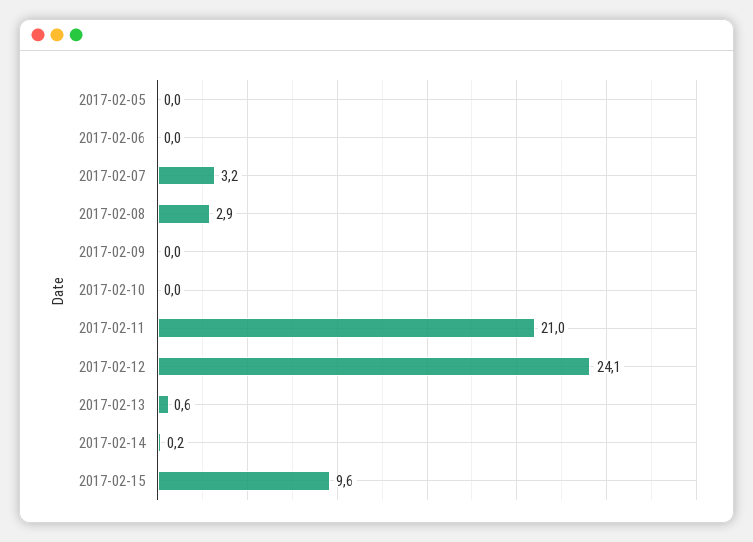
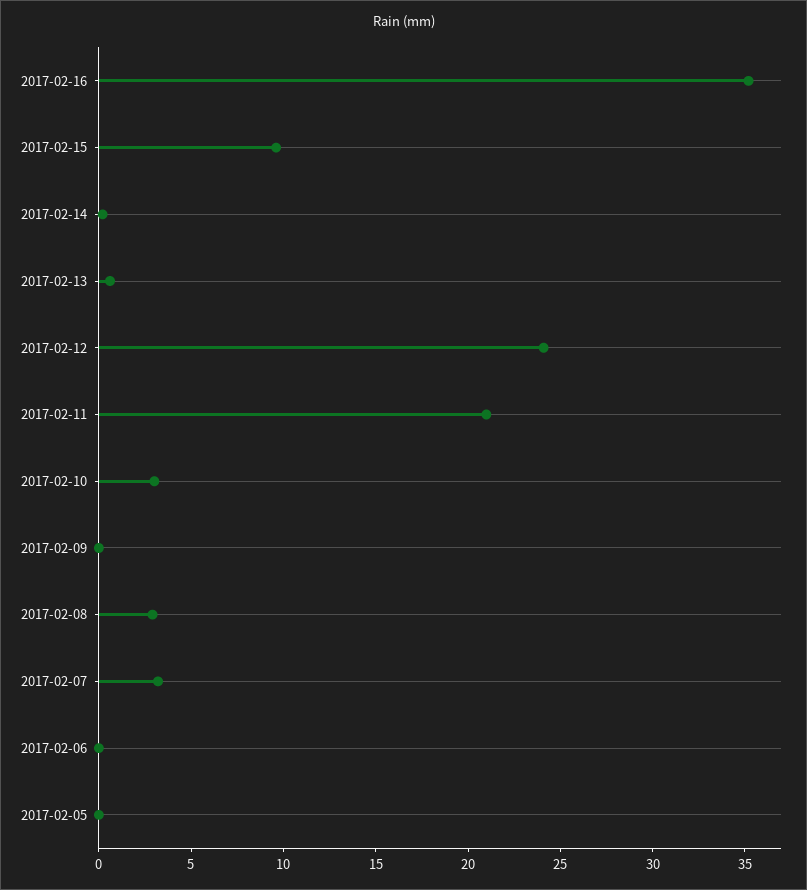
2017-02-10: 0 -> 3
2017-02-16: none -> 35

